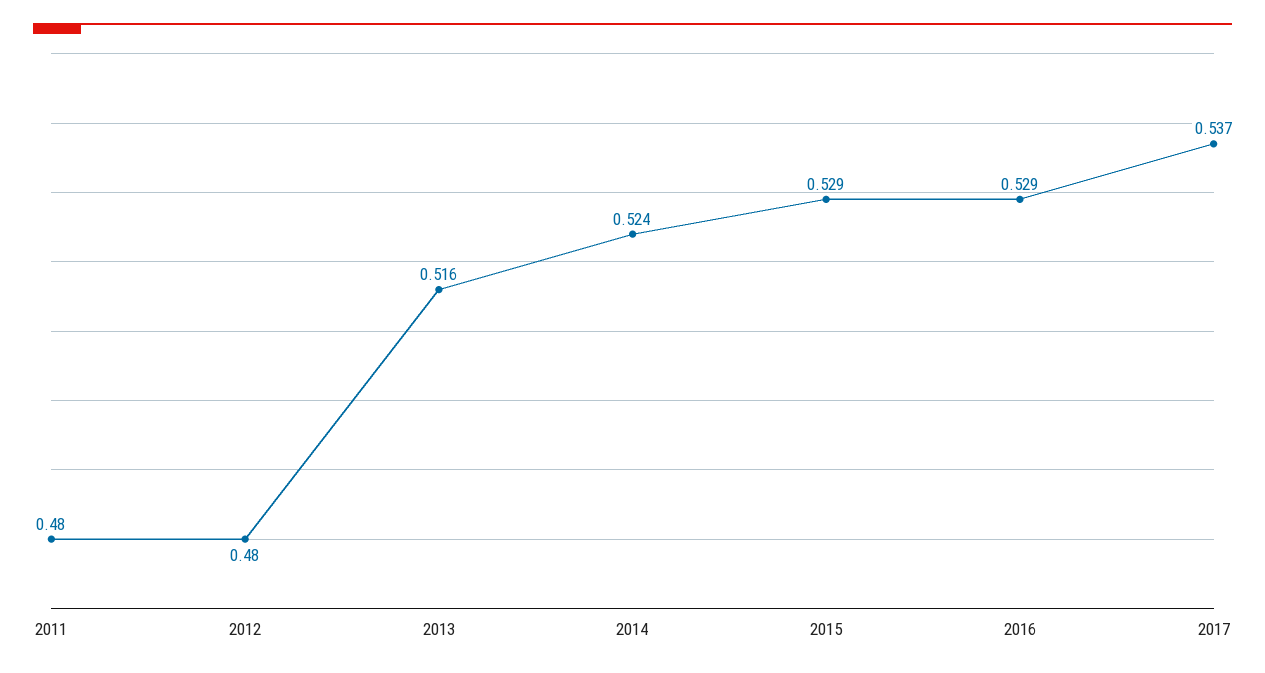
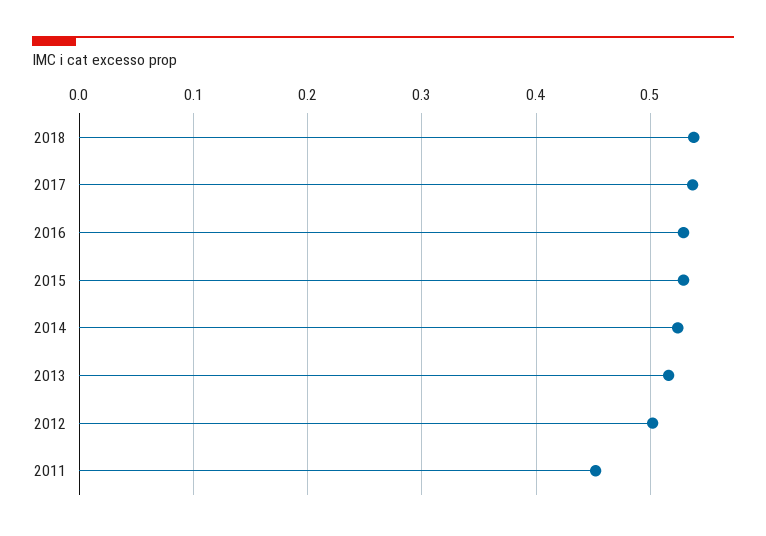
2011: 0.48 -> 0.45
2012: 0.48 -> 0.5
2018: none -> 0.54

